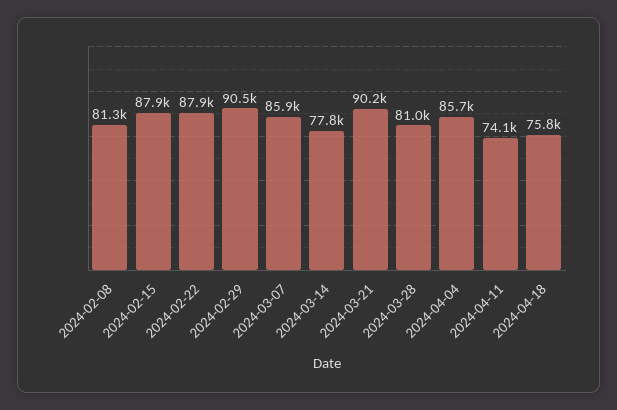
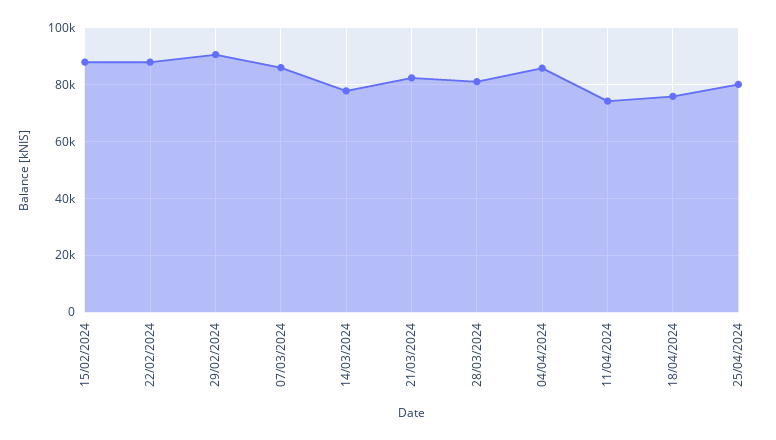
2024-02-08: 81300 -> none
2024-03-21: 90200 -> 82500
25/04/2024: none -> 80000

